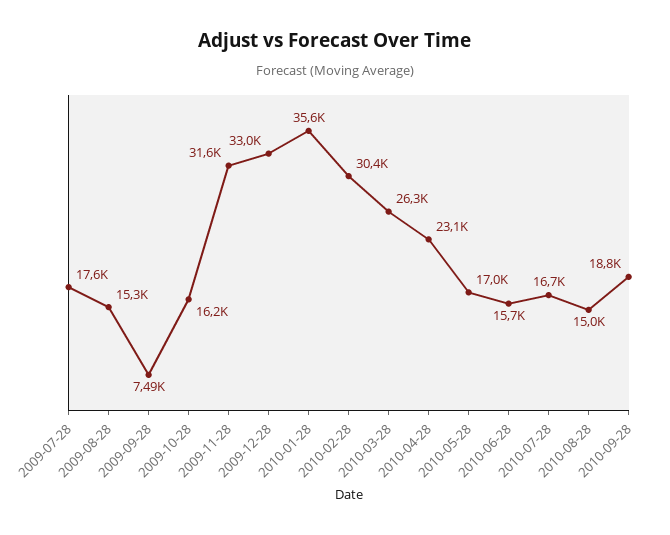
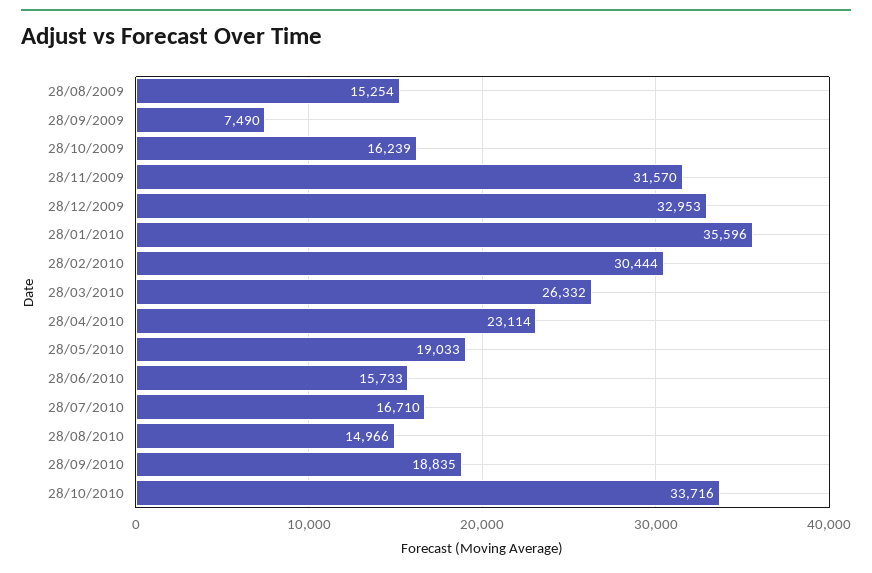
2009-07-28: 17600 -> none
2010-05-28: 17000 -> 19033
28/10/2010: none -> 33716

